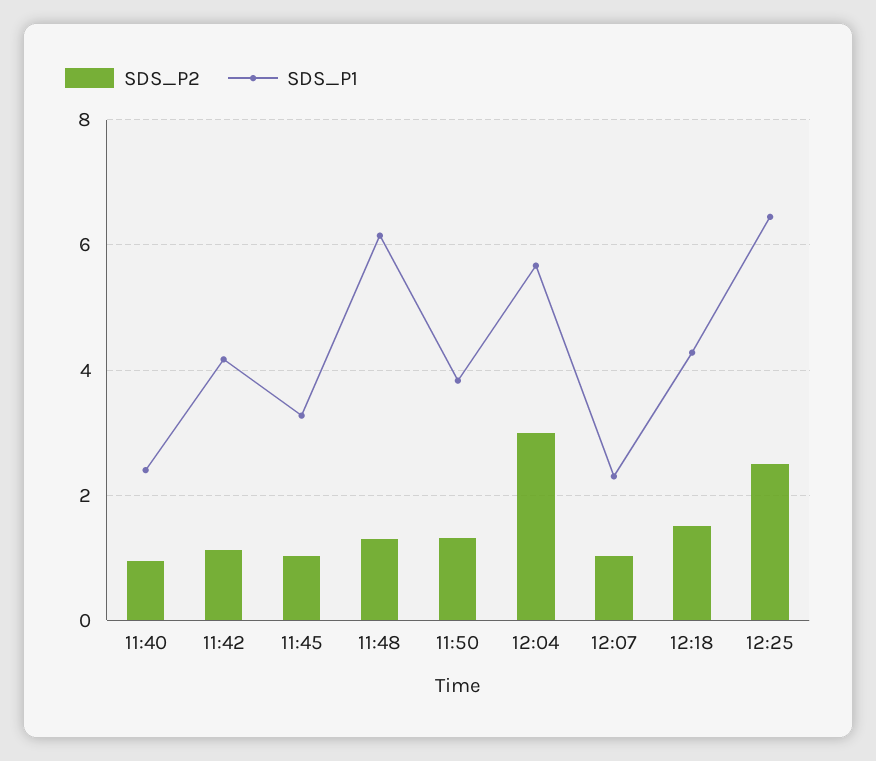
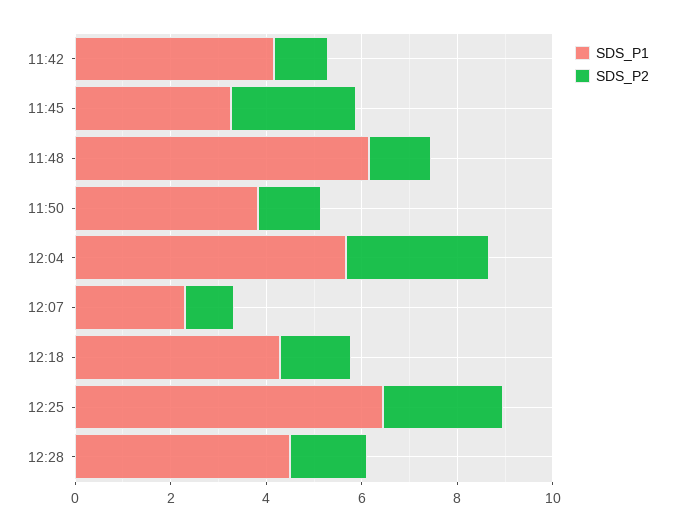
SDS_P2, 11:40: 1 -> none
SDS_P1, 11:40: 2.4 -> none
SDS_P2, 11:45: 1 -> 2.5
SDS_P1, 12:28: none -> 4.5
SDS_P2, 12:28: none -> 1.5

